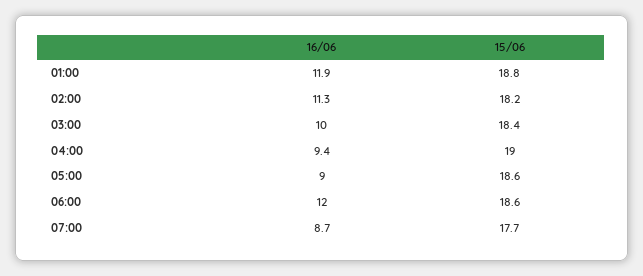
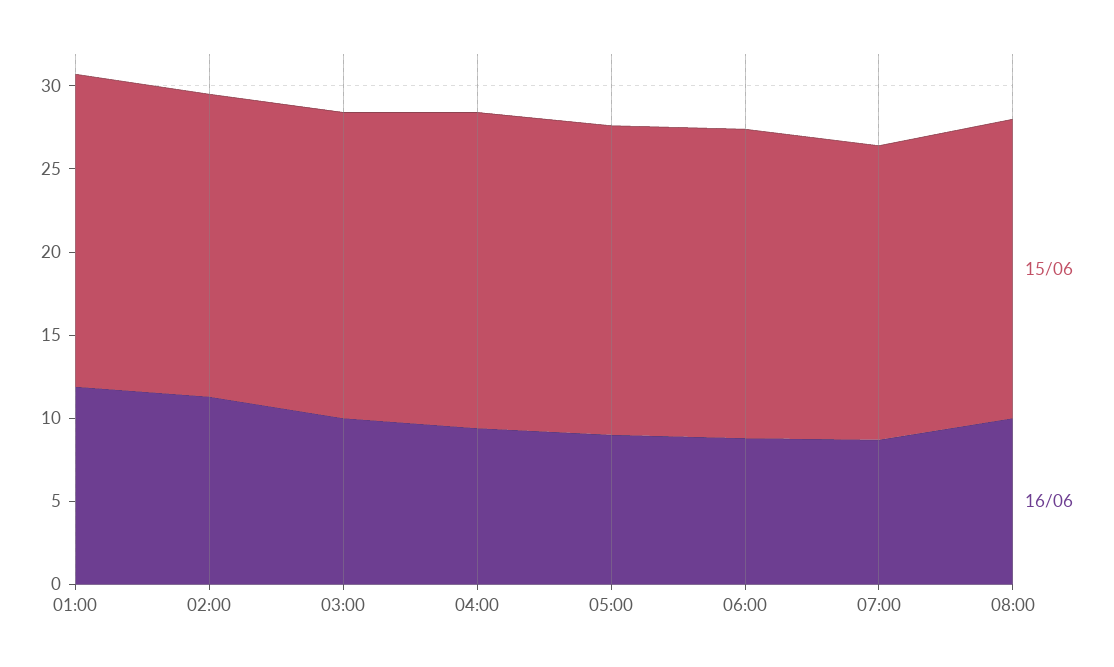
16/06, 06:00: 12 -> 9
15/06, 08:00: none -> 18
16/06, 08:00: none -> 10

